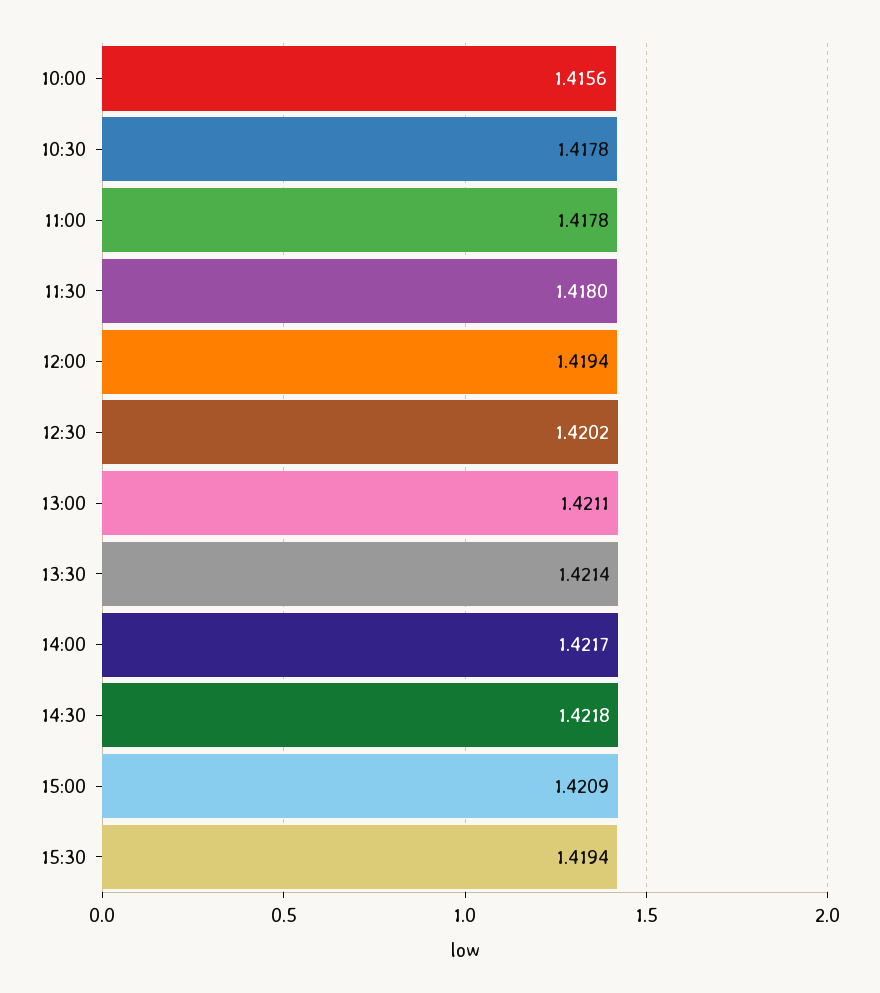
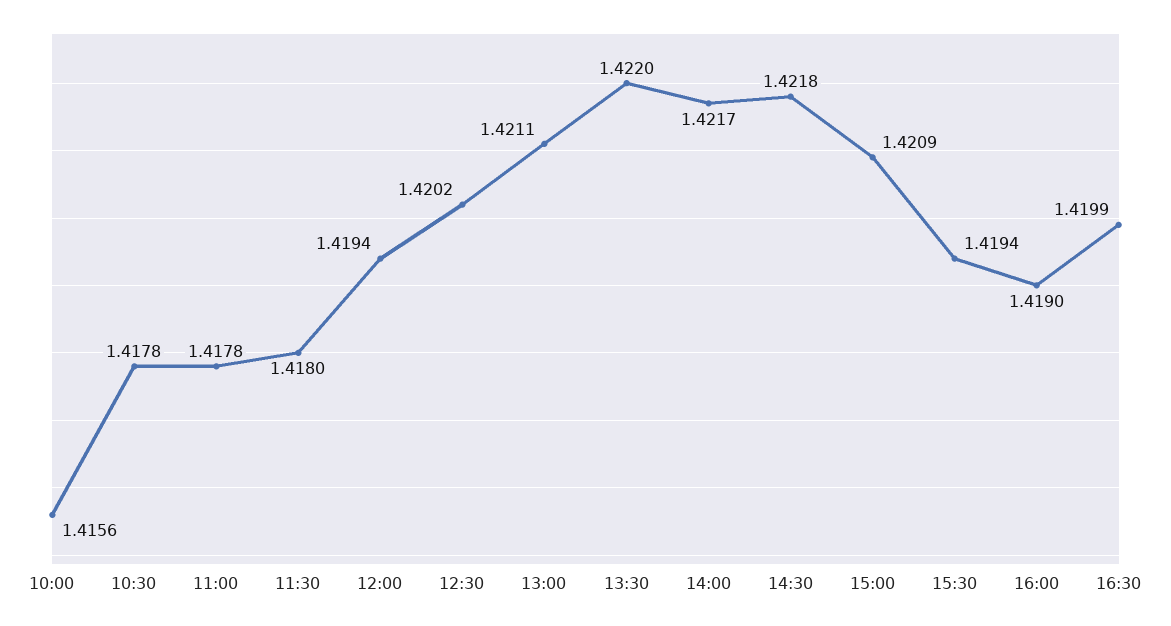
13:30: 1.4214 -> 1.422
16:00: none -> 1.419
16:30: none -> 1.4199

